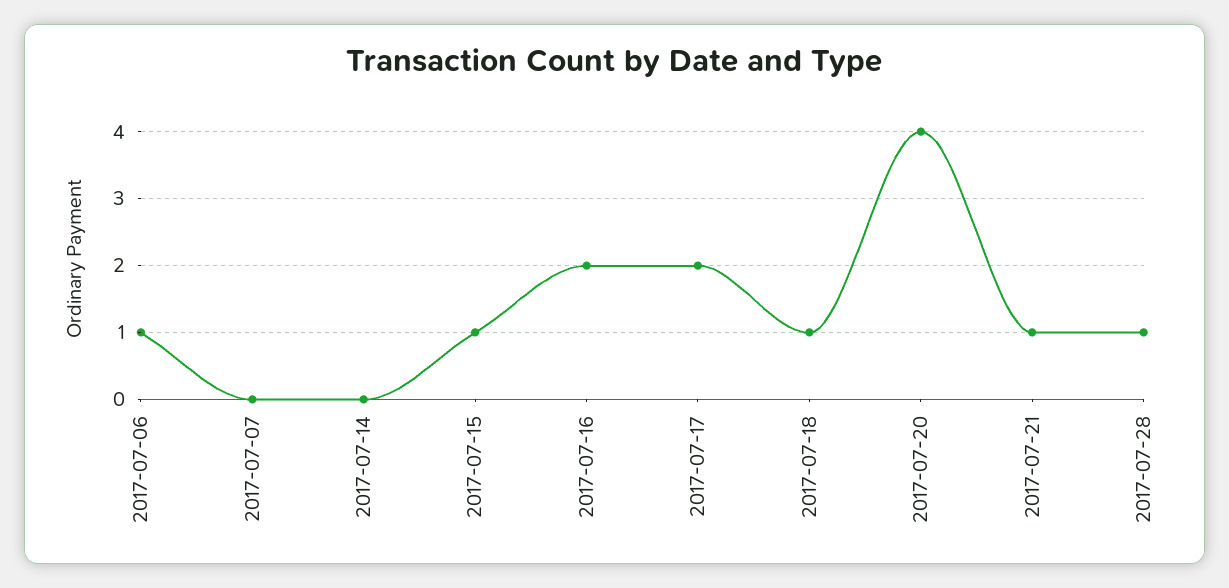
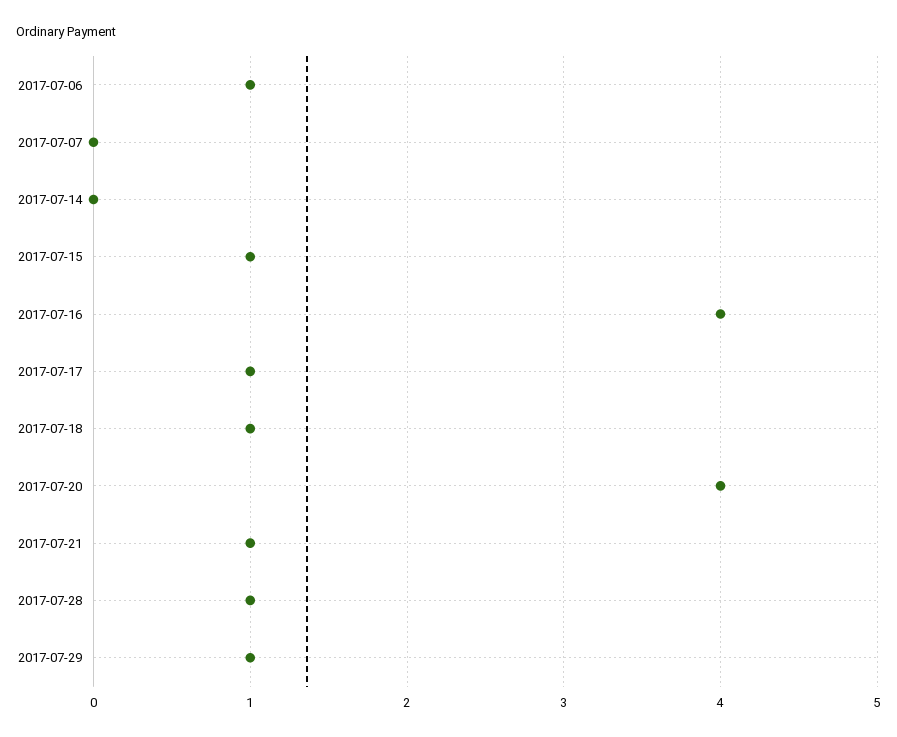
2017-07-16: 2 -> 4
2017-07-17: 2 -> 1
2017-07-29: none -> 1

